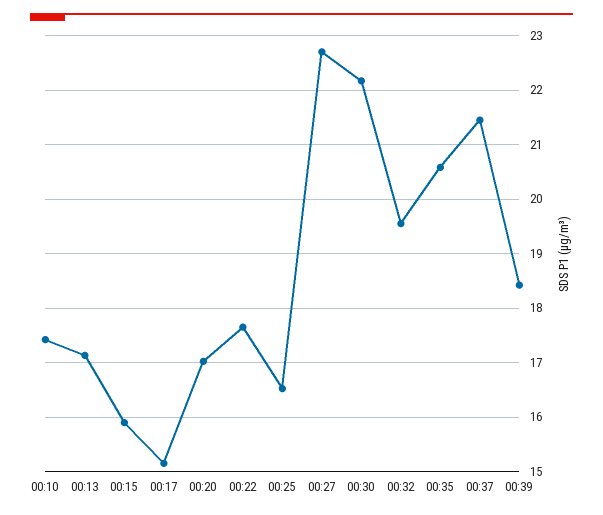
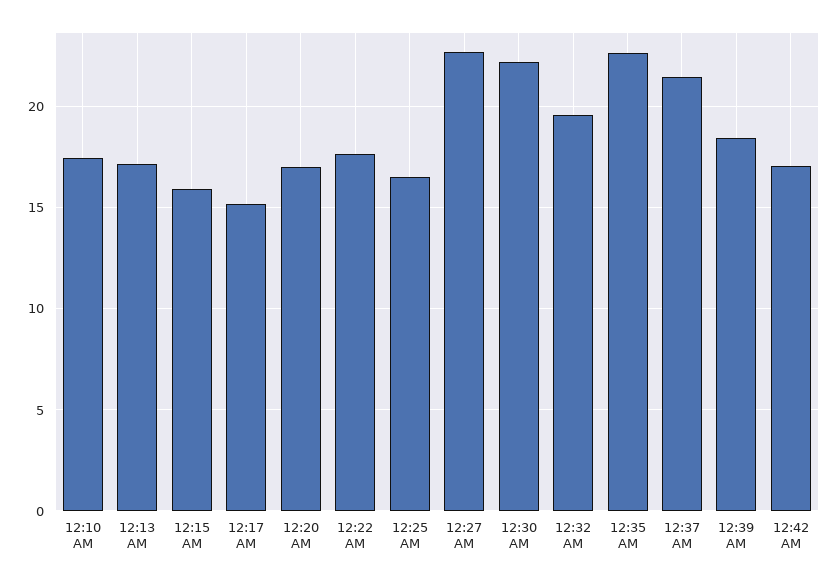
00:35: 20.6 -> 22.5
12:42 AM: none -> 17

